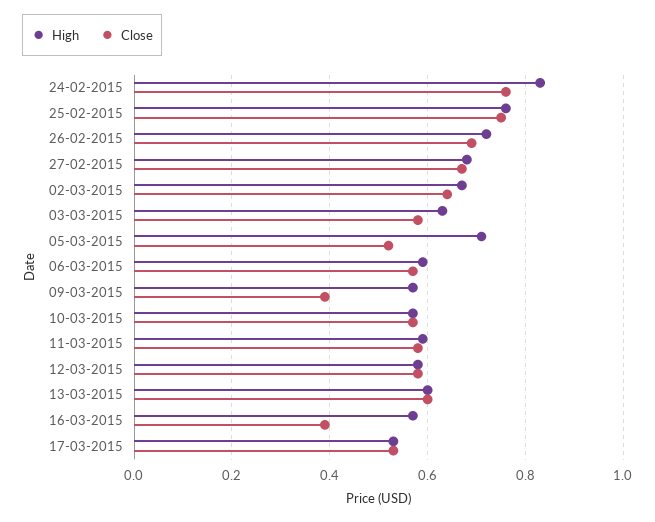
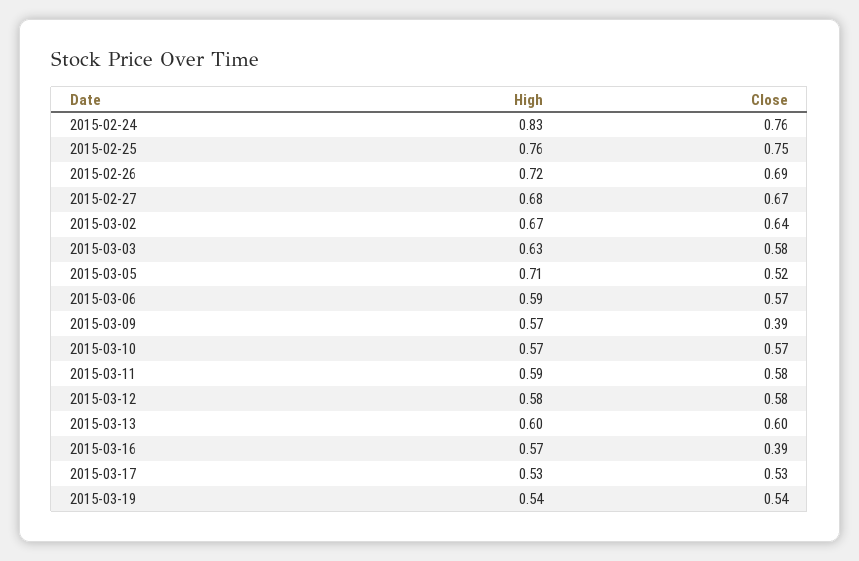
High, 2015-03-19: none -> 0.54
Close, 2015-03-19: none -> 0.54

